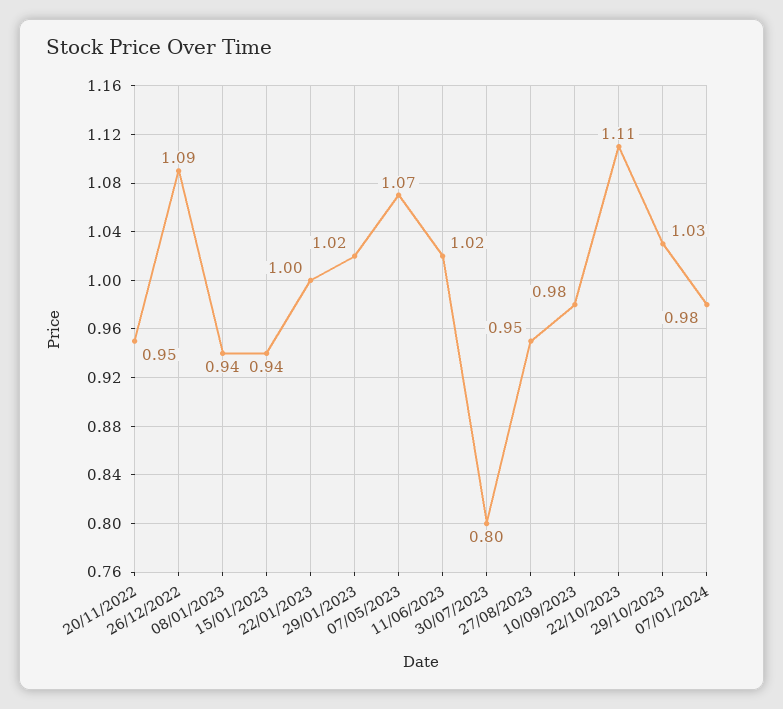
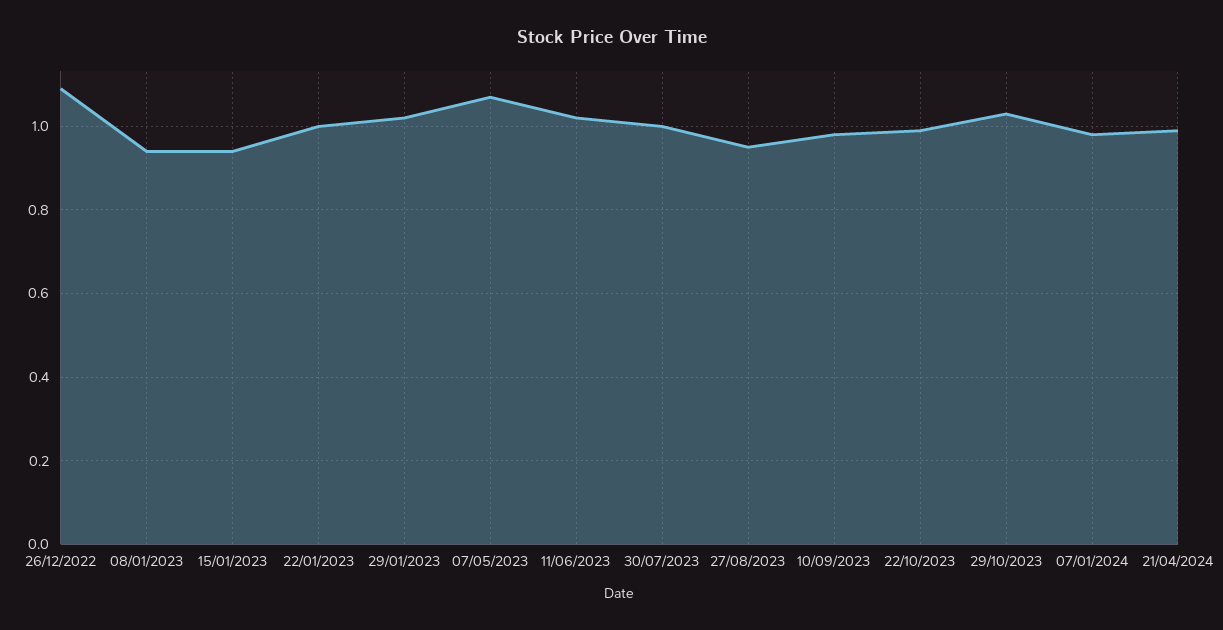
20/11/2022: 0.95 -> none
30/07/2023: 0.8 -> 1
22/10/2023: 1.11 -> 1
21/04/2024: none -> 1

